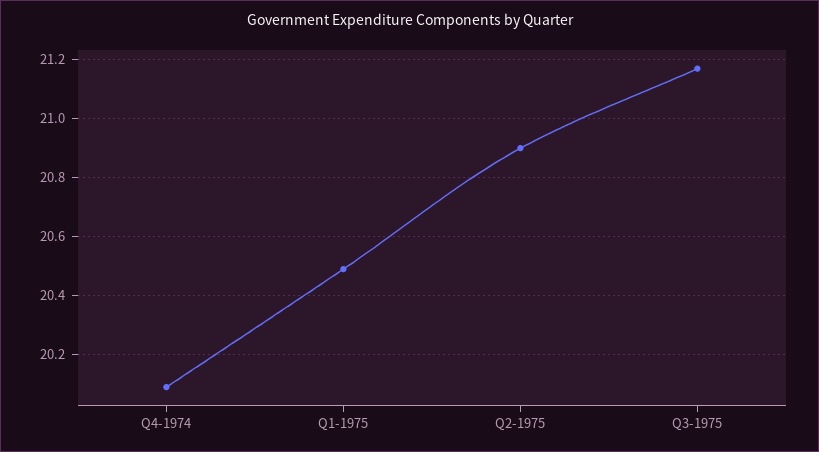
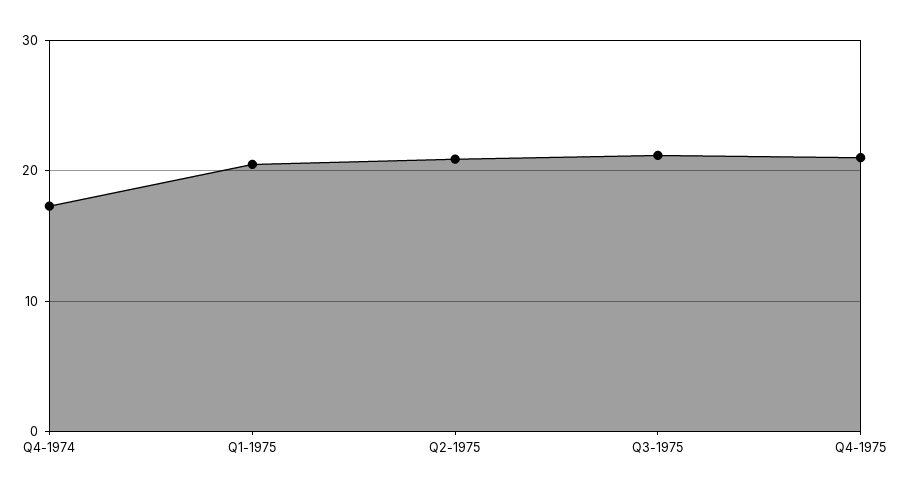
Q4-1974: 20.1 -> 17
Q4-1975: none -> 21

